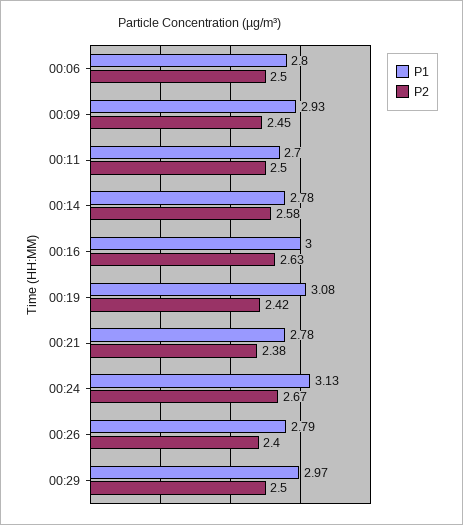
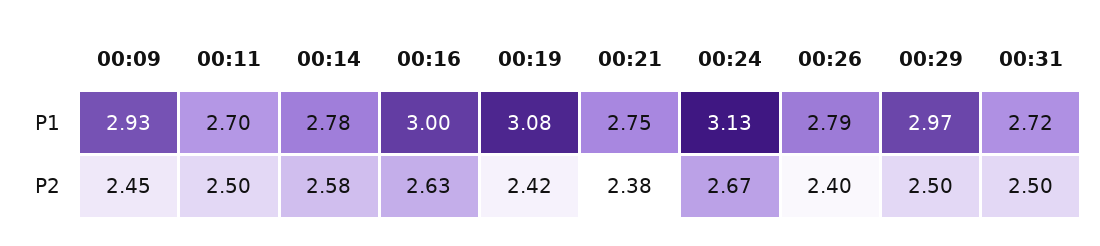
P1, 00:06: 2.8 -> none
P2, 00:06: 2.5 -> none
P1, 00:21: 2.78 -> 2.75
P1, 00:31: none -> 2.72
P2, 00:31: none -> 2.5

